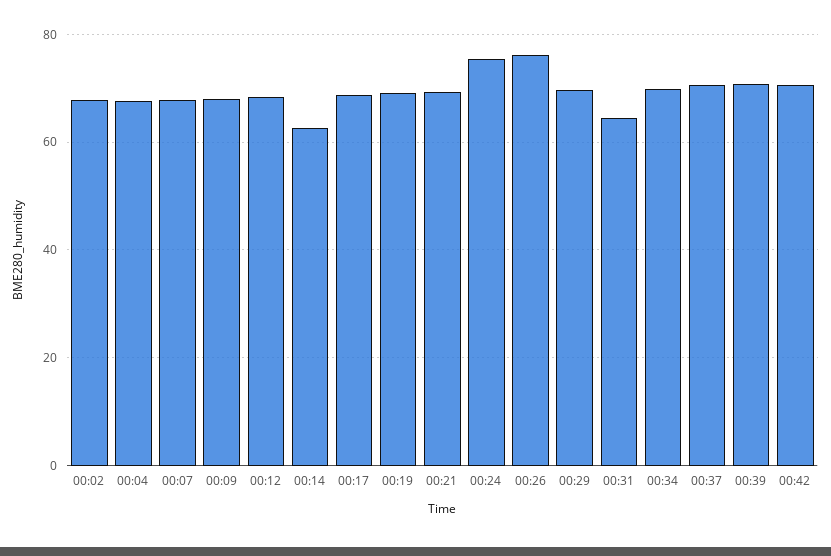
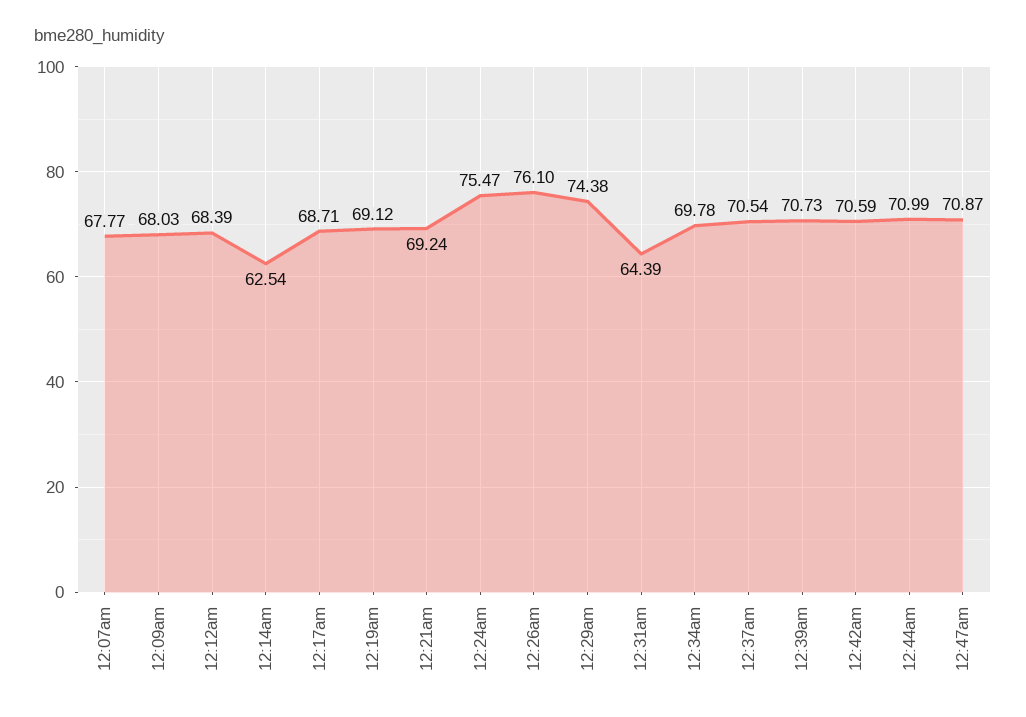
00:02: 68 -> none
00:04: 68 -> none
00:29: 70 -> 74.38
12:44am: none -> 70.99
12:47am: none -> 70.87

